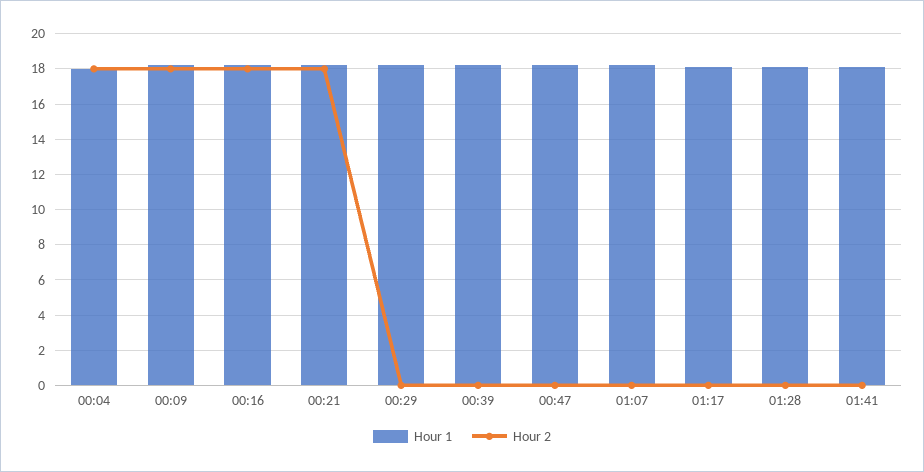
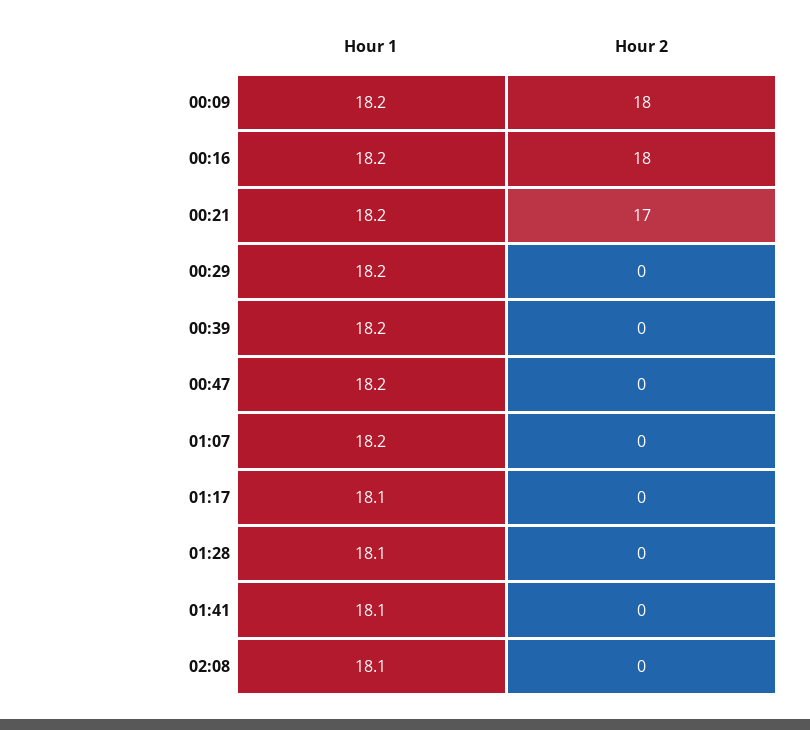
Hour 1, 00:04: 18 -> none
Hour 2, 00:04: 18 -> none
Hour 2, 00:21: 18 -> 17
Hour 1, 02:08: none -> 18.1
Hour 2, 02:08: none -> 0

